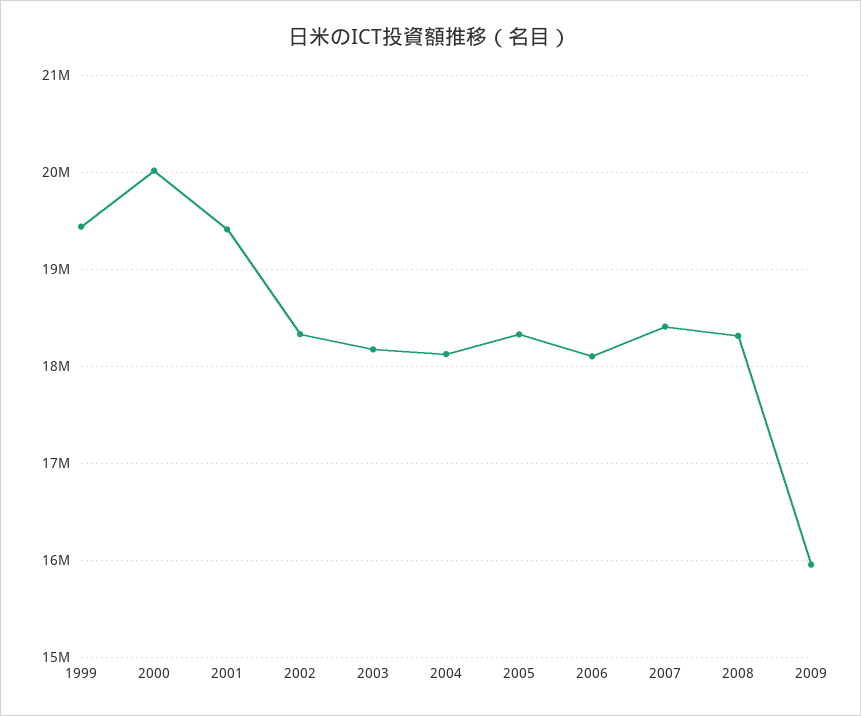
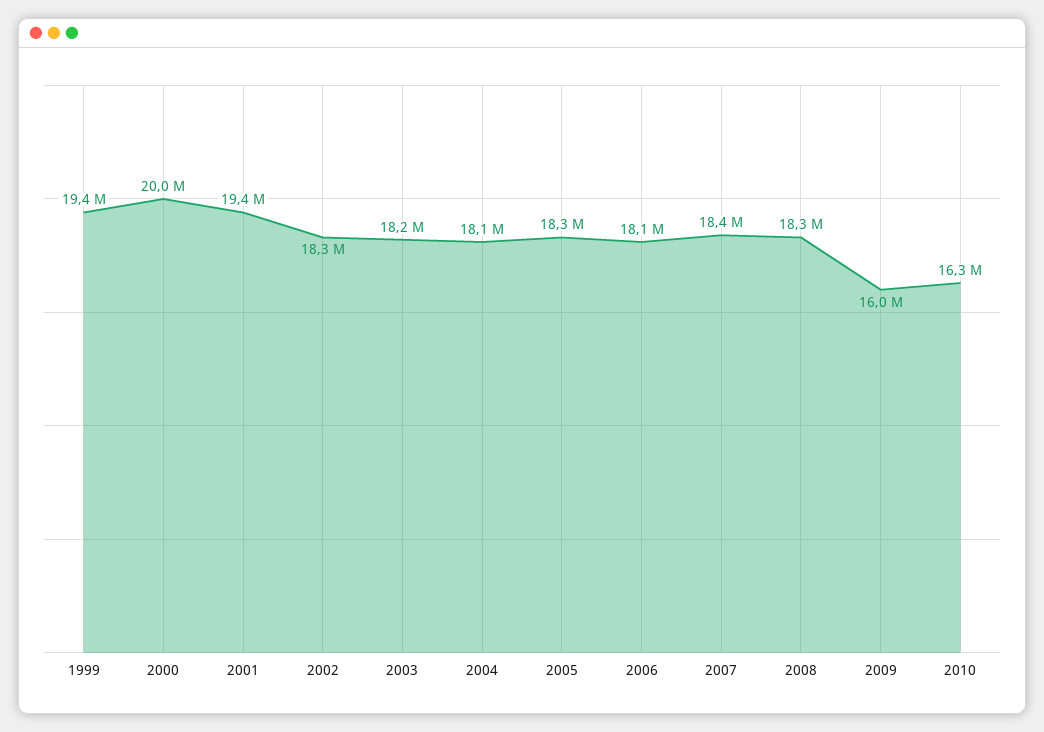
2010: none -> 16300000

